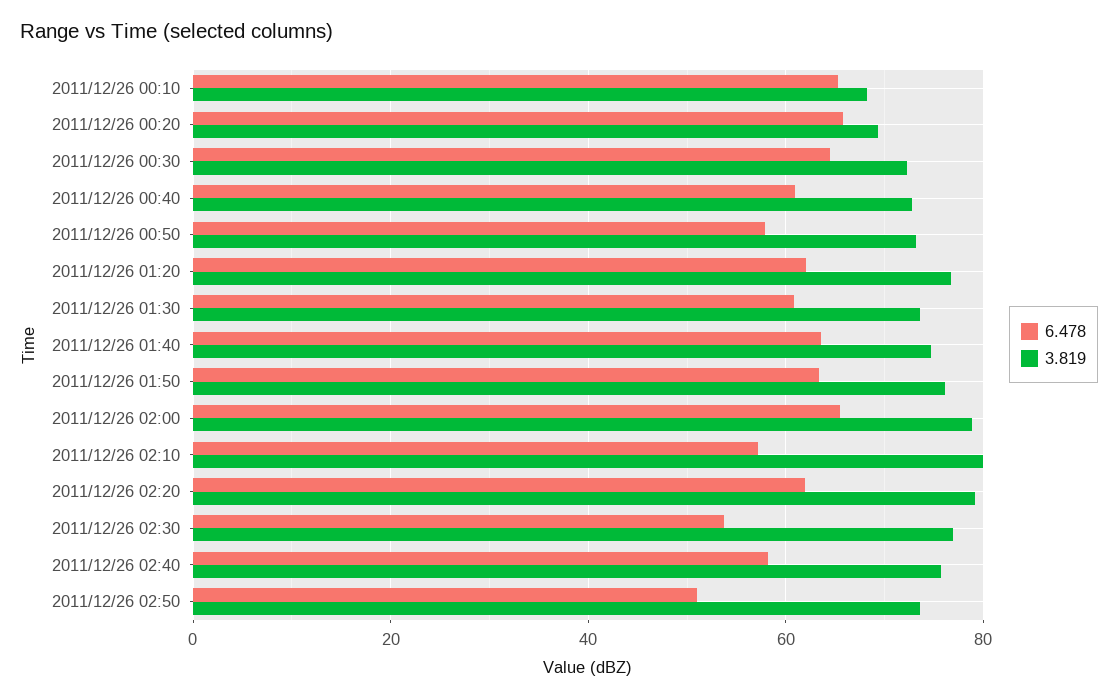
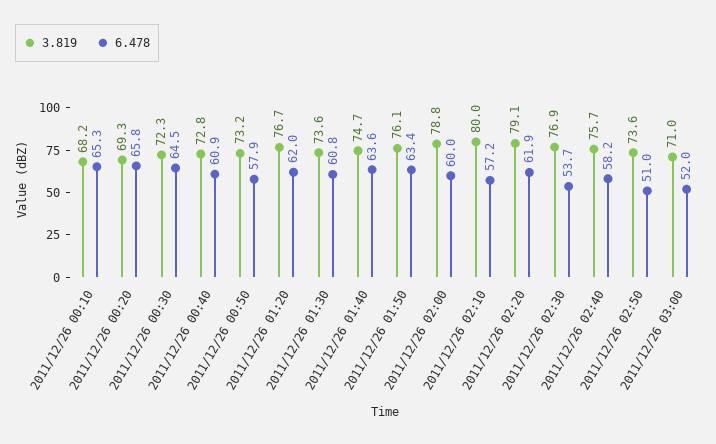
6.478, 2011/12/26 02:00: 66 -> 60
3.819, 2011/12/26 03:00: none -> 71
6.478, 2011/12/26 03:00: none -> 52

